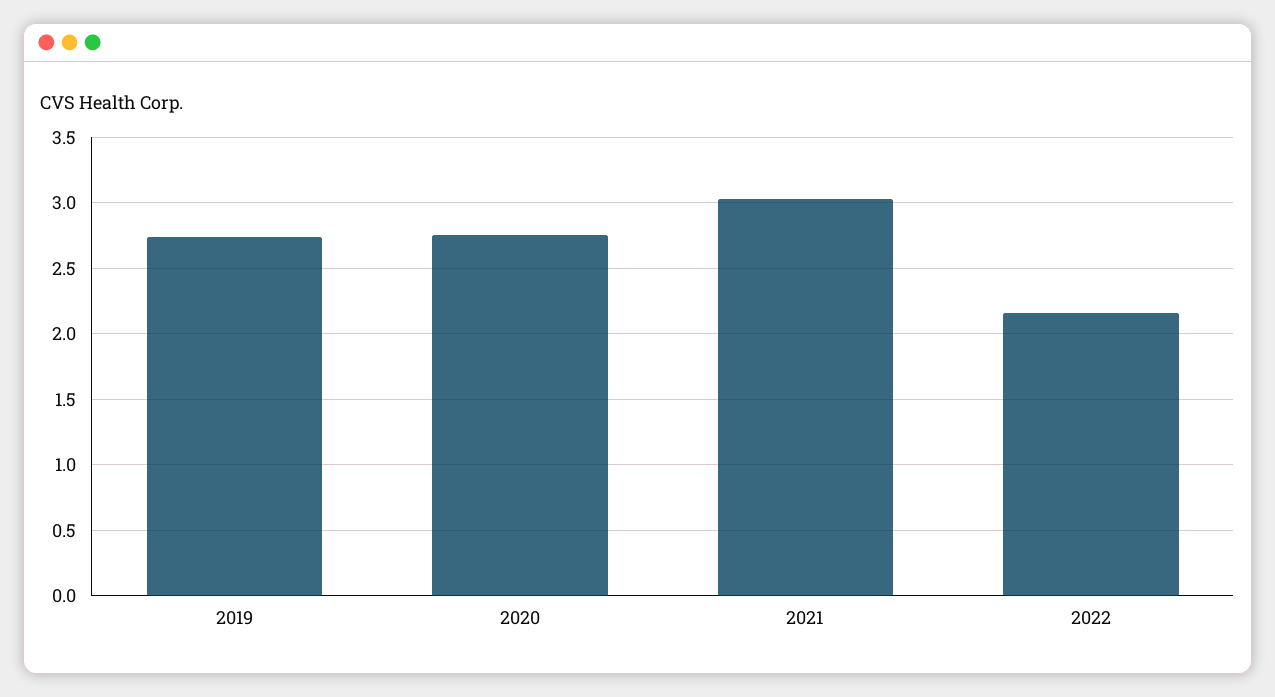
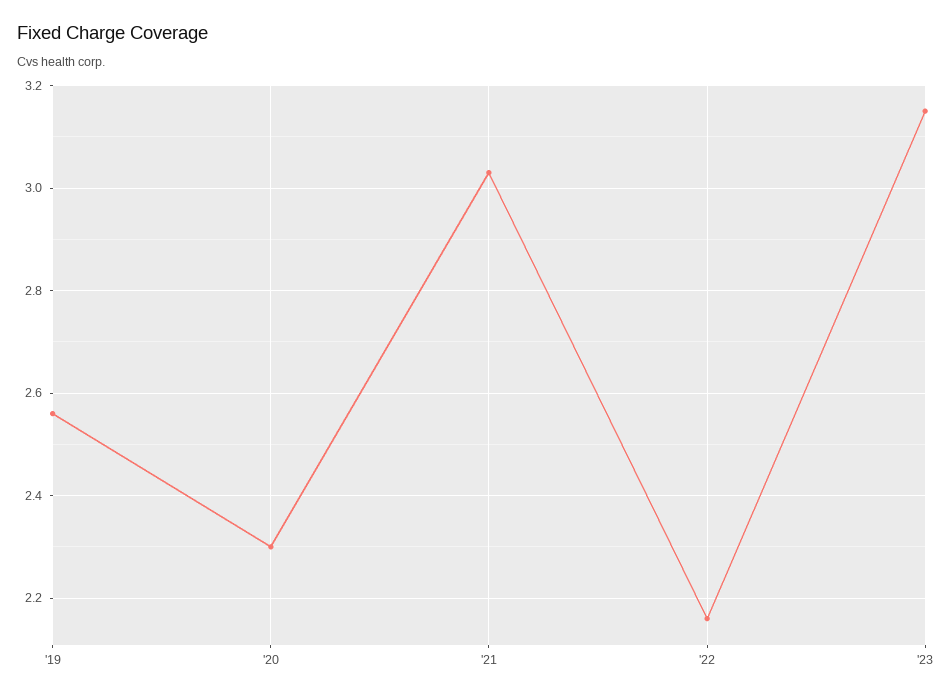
2019: 2.75 -> 2.55
2020: 2.75 -> 2.3
'23: none -> 3.15

